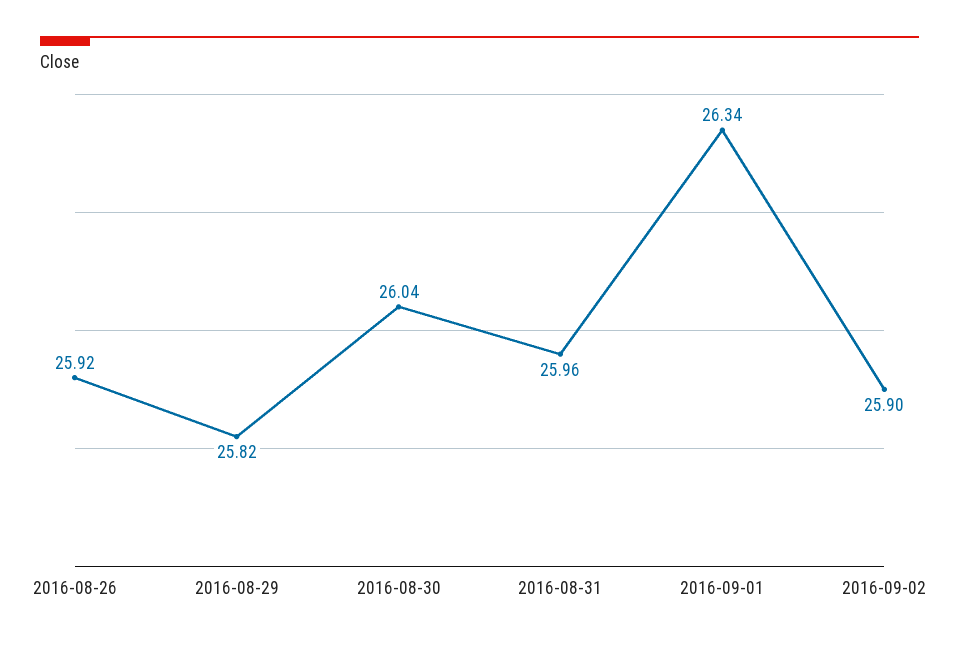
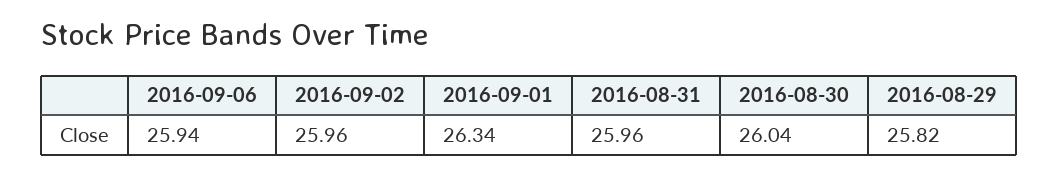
2016-08-26: 25.92 -> none
2016-09-02: 25.9 -> 25.96
2016-09-06: none -> 25.94

